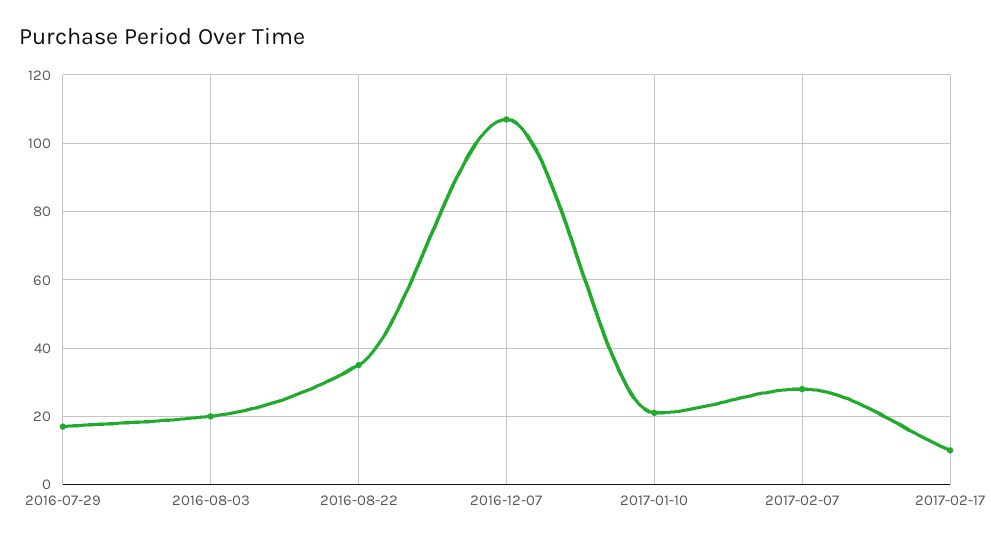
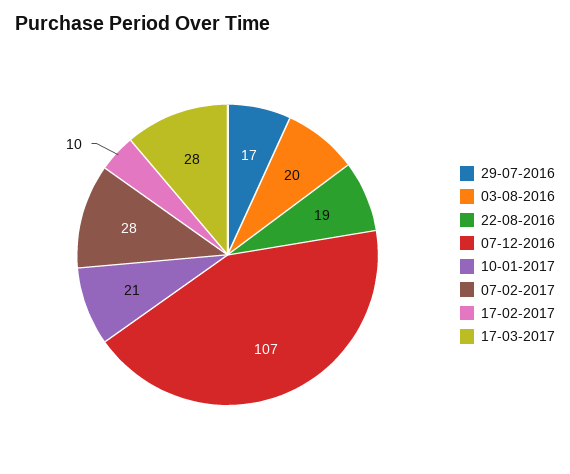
2016-08-22: 35 -> 19
17-03-2017: none -> 28

